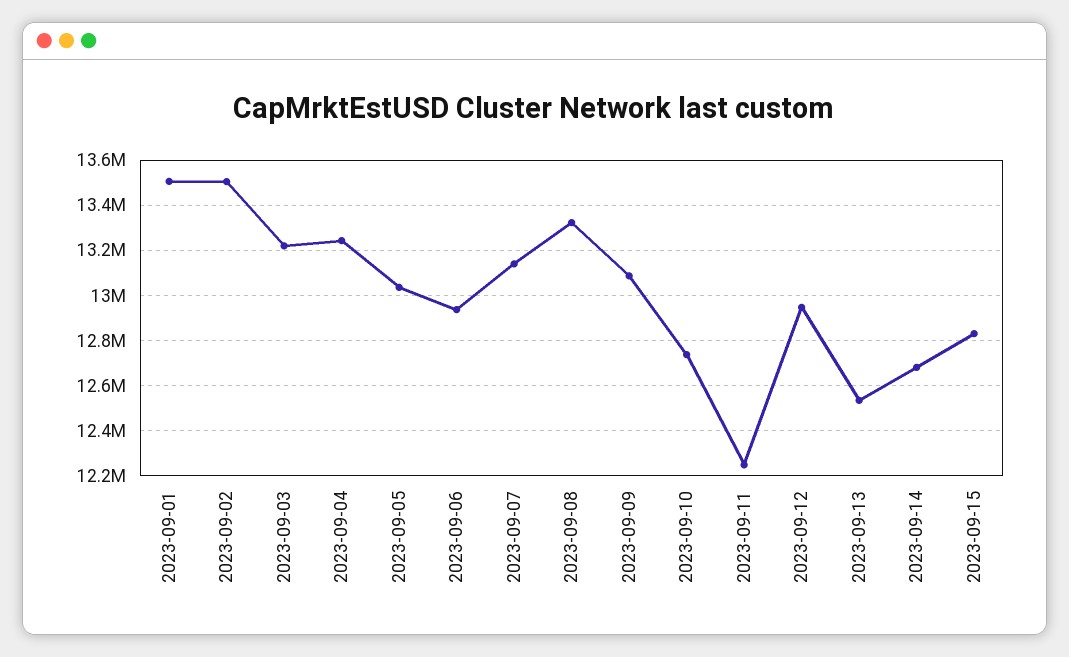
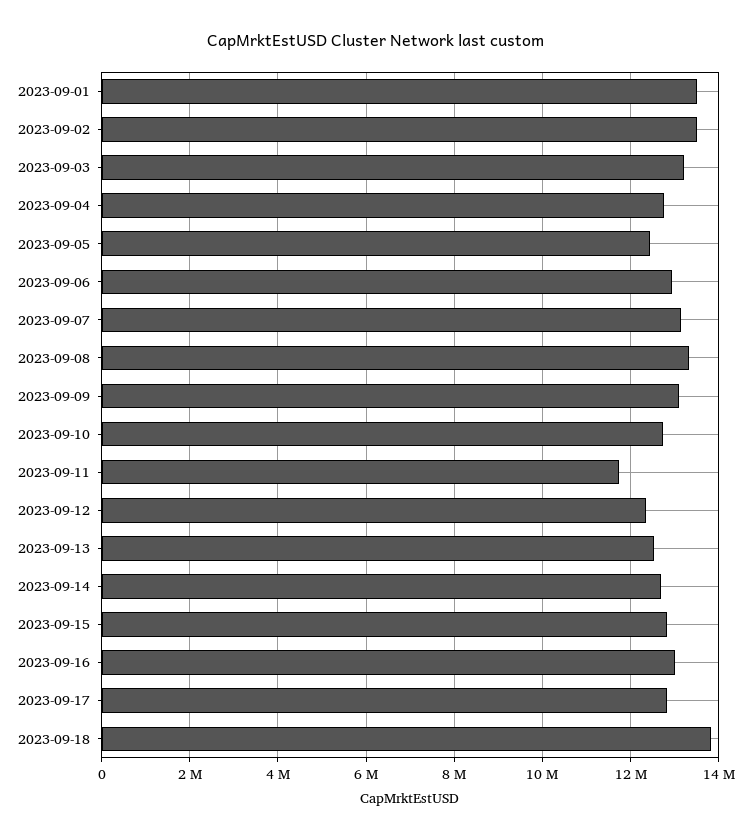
2023-09-04: 13250000 -> 12800000
2023-09-05: 13050000 -> 12400000
2023-09-11: 12250000 -> 11800000
2023-09-12: 12950000 -> 12400000
2023-09-16: none -> 13000000
2023-09-17: none -> 12800000
2023-09-18: none -> 13800000

